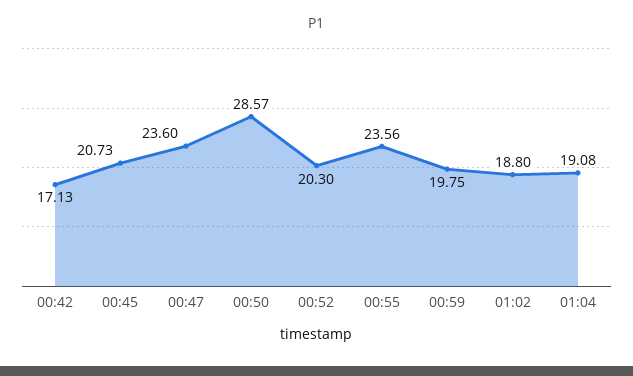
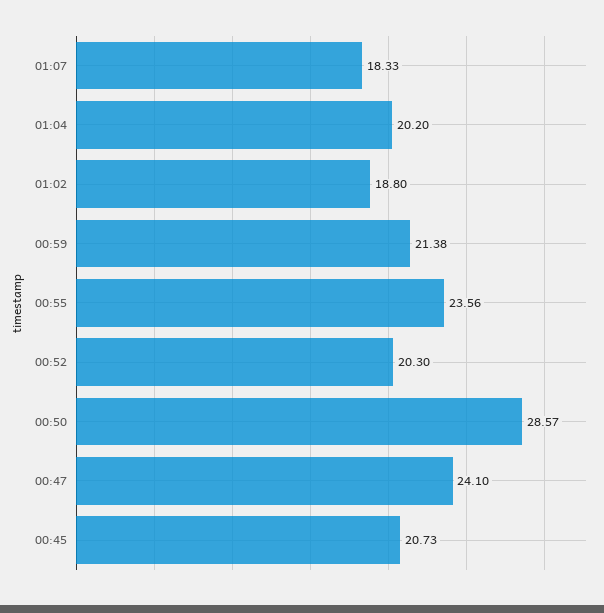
00:42: 17.13 -> none
00:47: 23.6 -> 24.1
00:59: 19.75 -> 21.38
01:04: 19.08 -> 20.2
01:07: none -> 18.33

